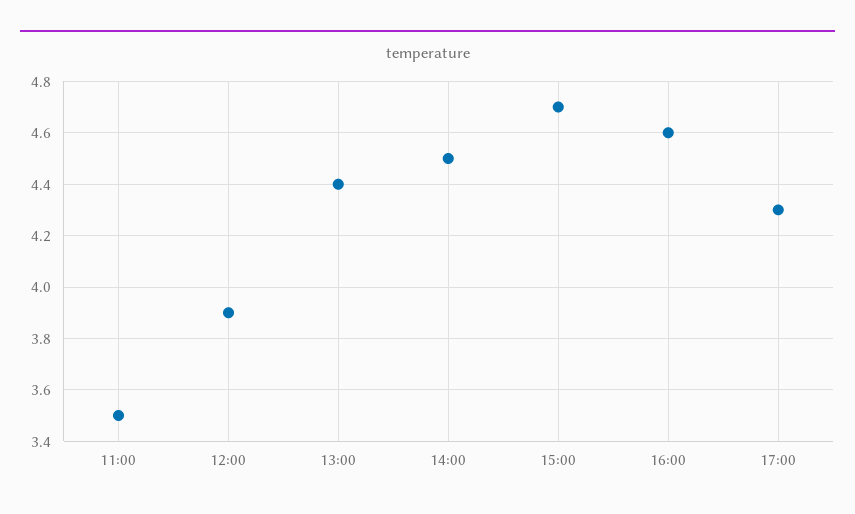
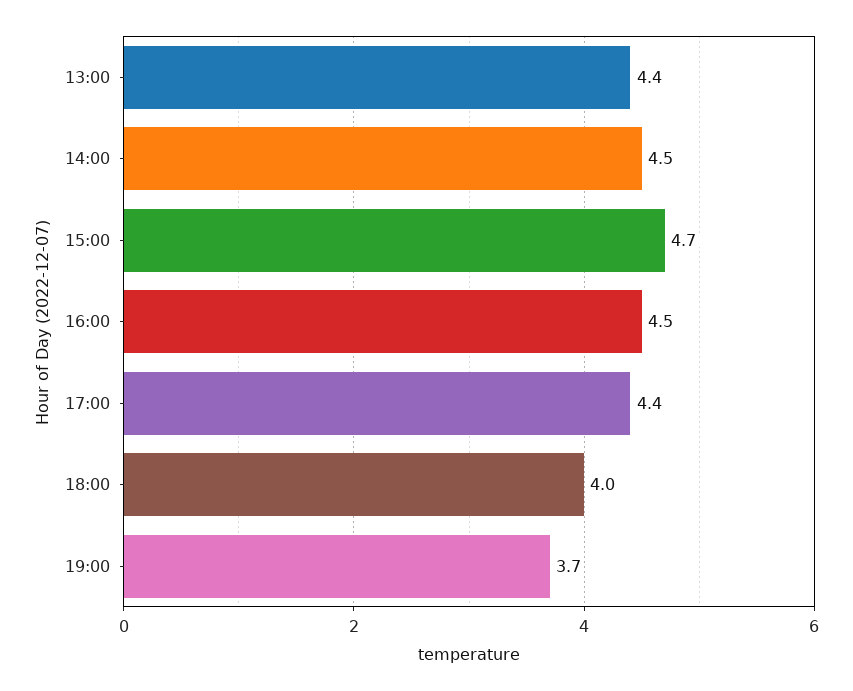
11:00: 3.5 -> none
12:00: 3.9 -> none
16:00: 4.6 -> 4.5
17:00: 4.3 -> 4.4
18:00: none -> 4
19:00: none -> 3.7

